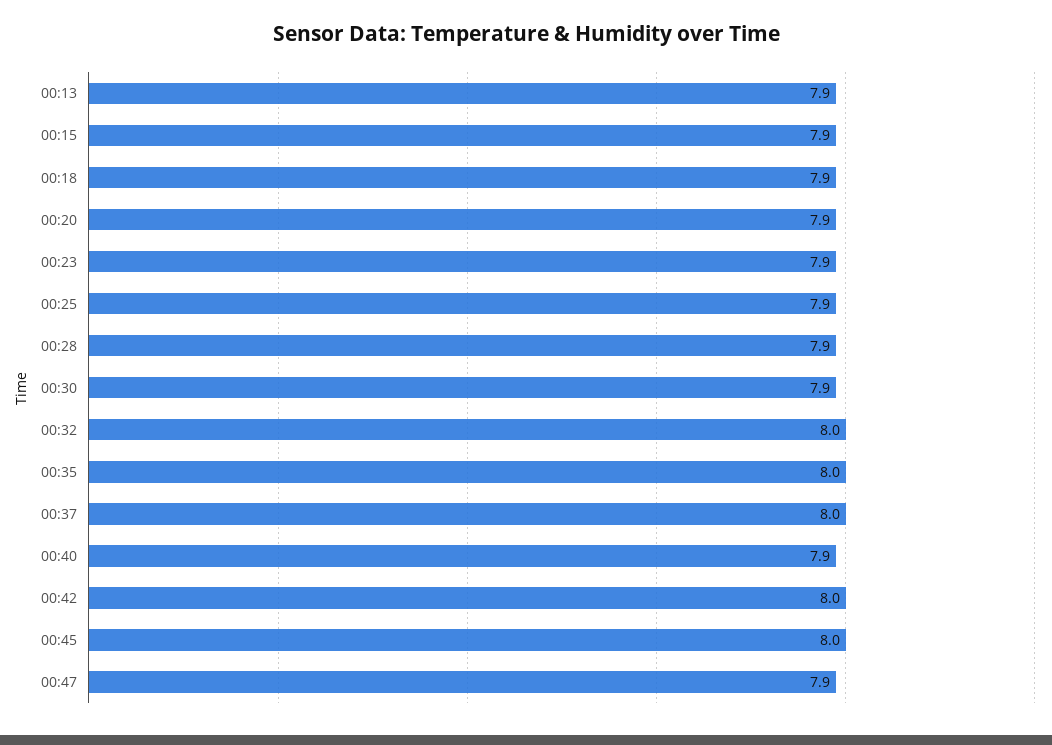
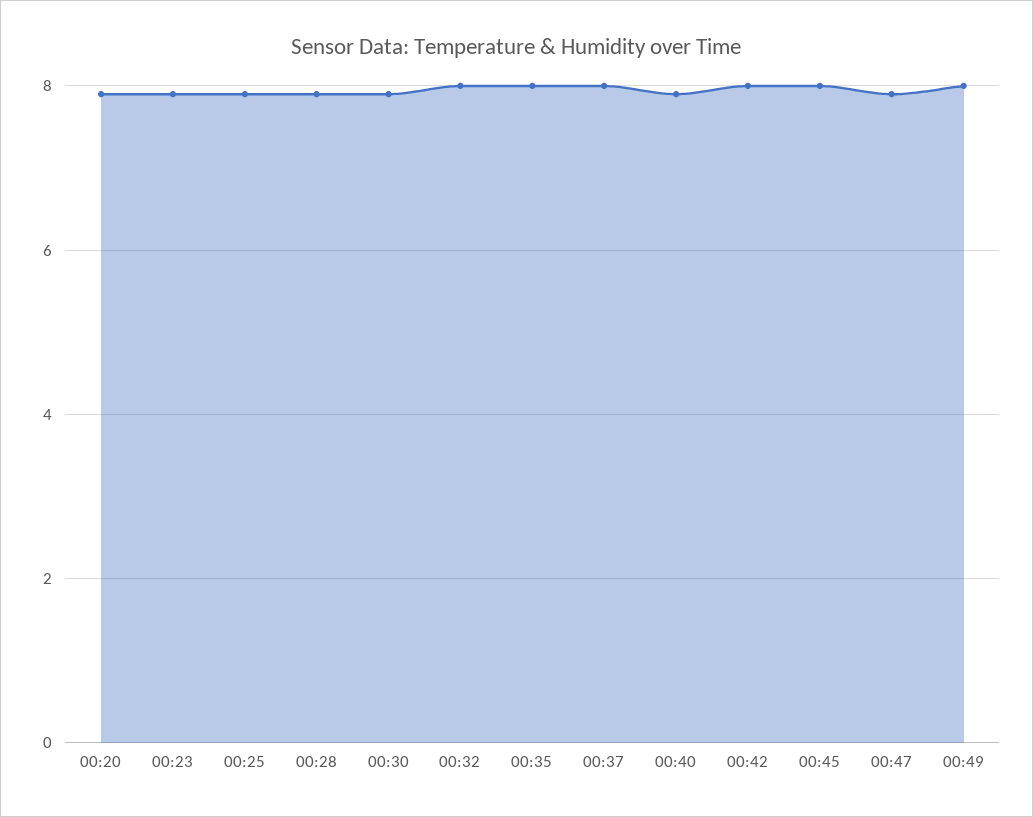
00:13: 7.9 -> none
00:15: 7.9 -> none
00:18: 7.9 -> none
00:49: none -> 8

